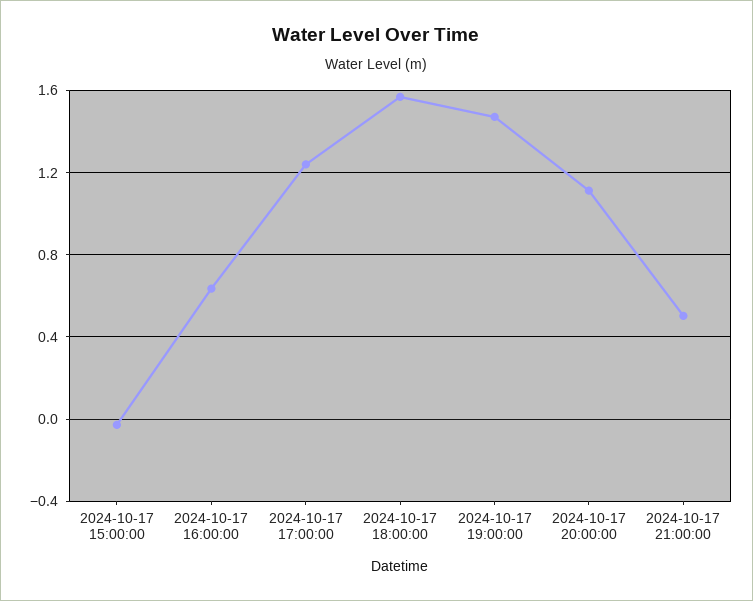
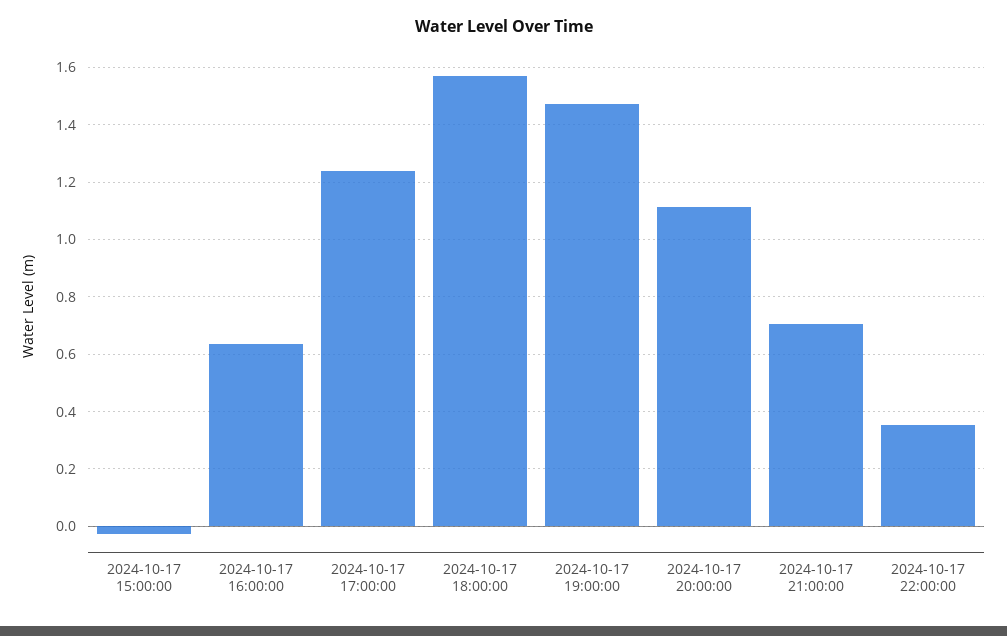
2024-10-17 21:00:00: 0.5 -> 0.7
2024-10-17 22:00:00: none -> 0.35

